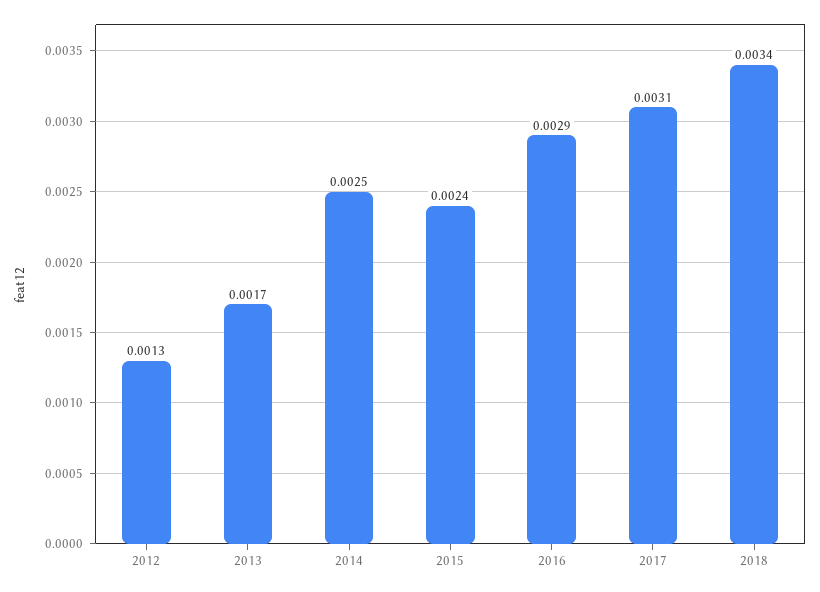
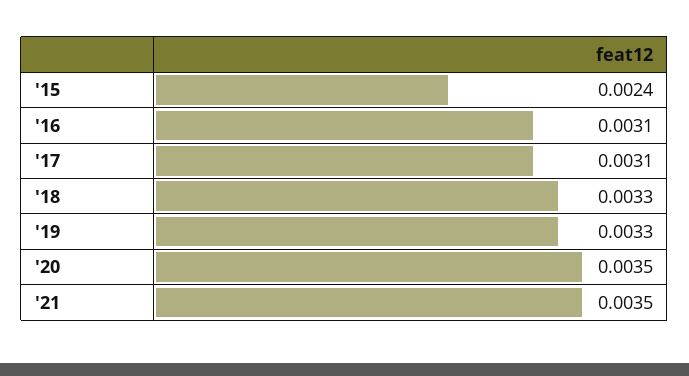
2012: 0.0013 -> none
2013: 0.0017 -> none
2014: 0.0025 -> none
2016: 0.0029 -> 0.0031
2018: 0.0034 -> 0.0033
'19: none -> 0.0033
'20: none -> 0.0035
'21: none -> 0.0035

